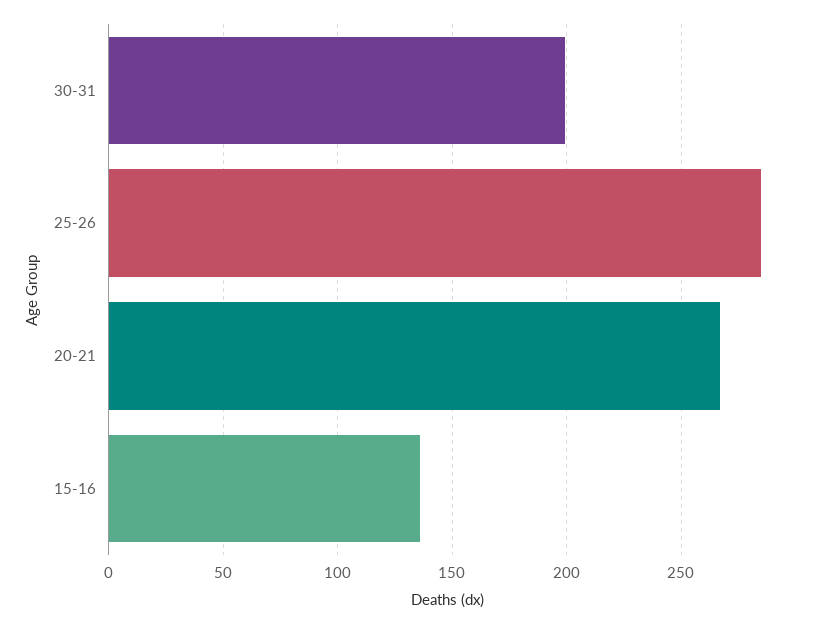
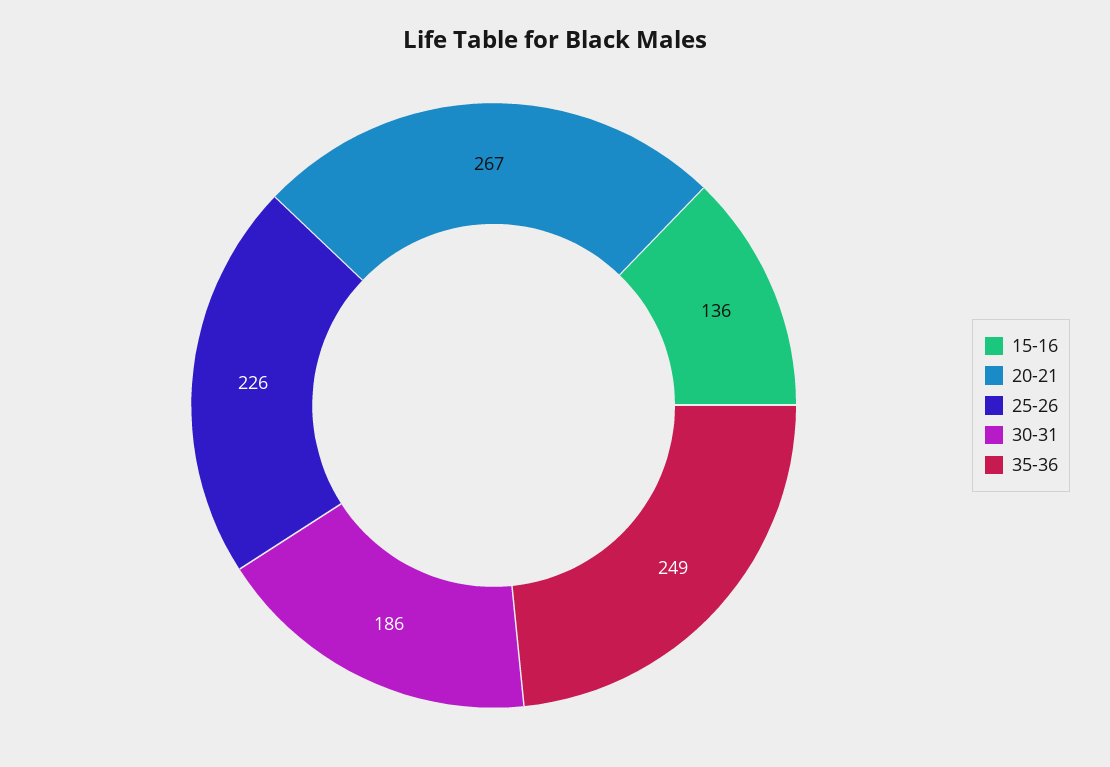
30-31: 200 -> 186
25-26: 285 -> 226
35-36: none -> 249

